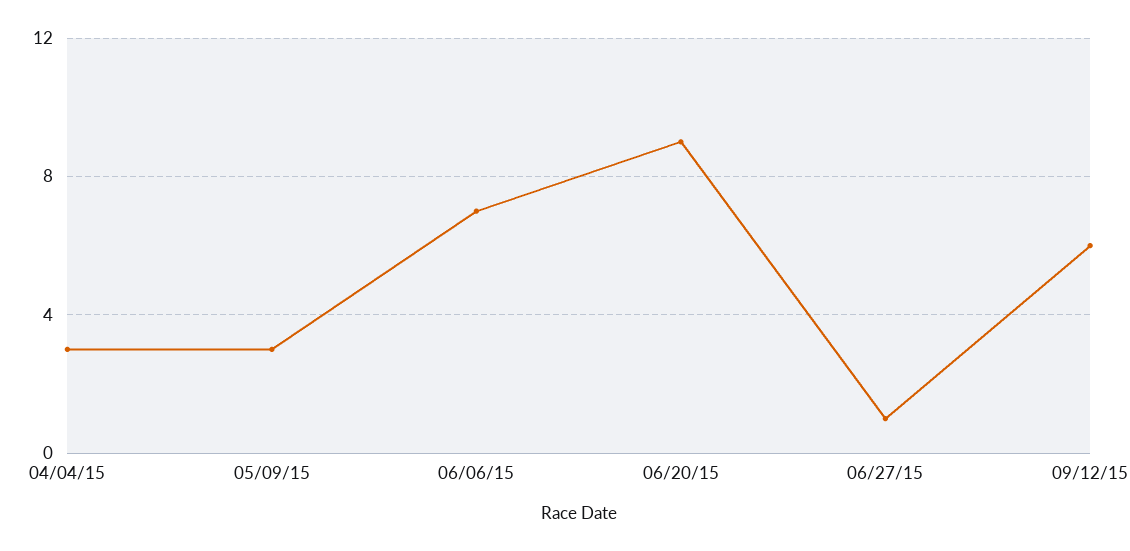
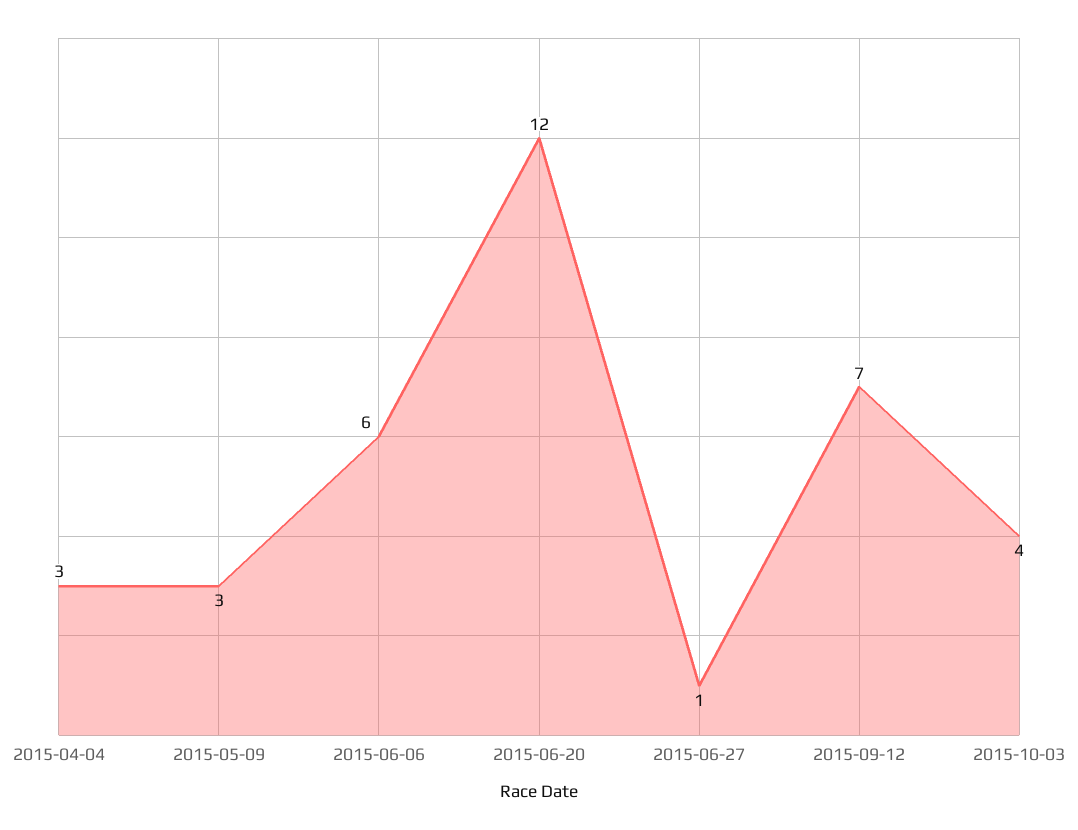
06/06/15: 7 -> 6
06/20/15: 9 -> 12
09/12/15: 6 -> 7
2015-10-03: none -> 4

